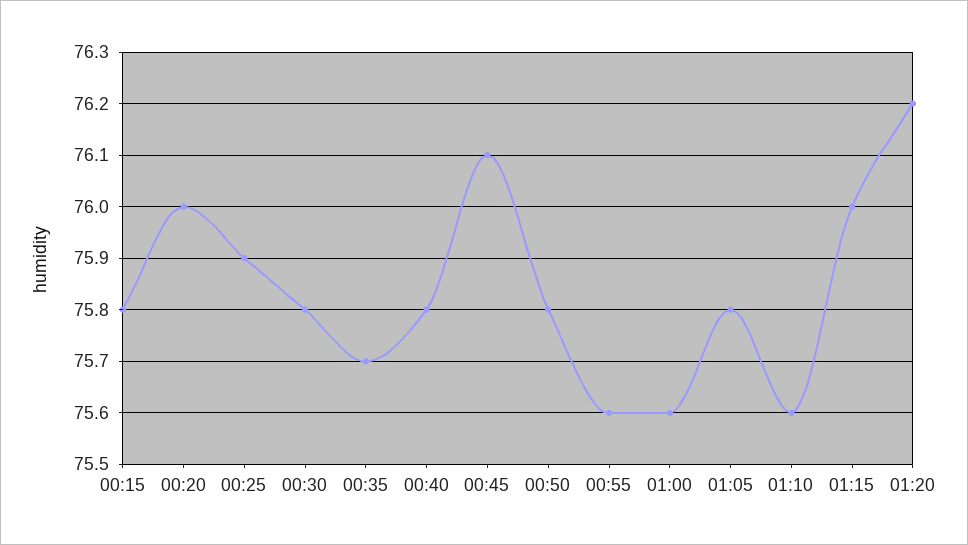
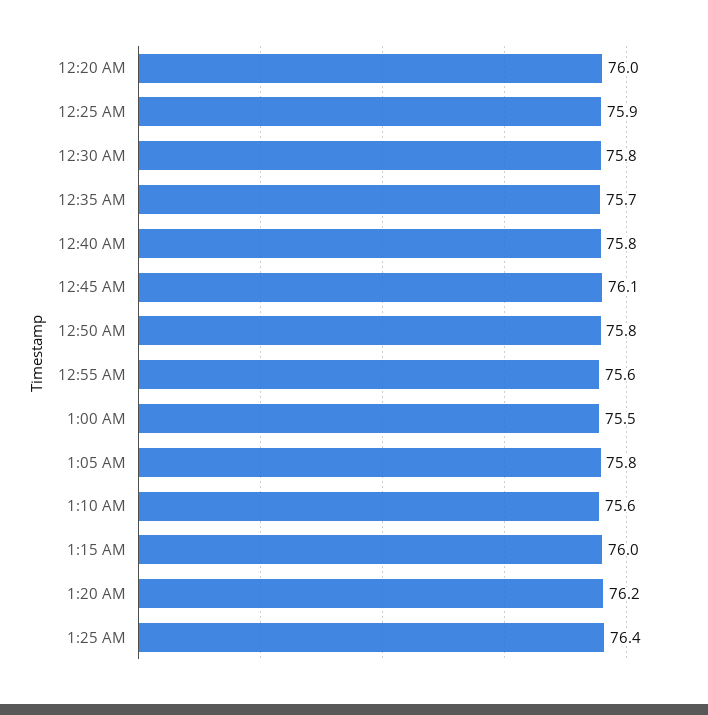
00:15: 75.8 -> none
01:00: 75.6 -> 75.5
1:25 AM: none -> 76.4

